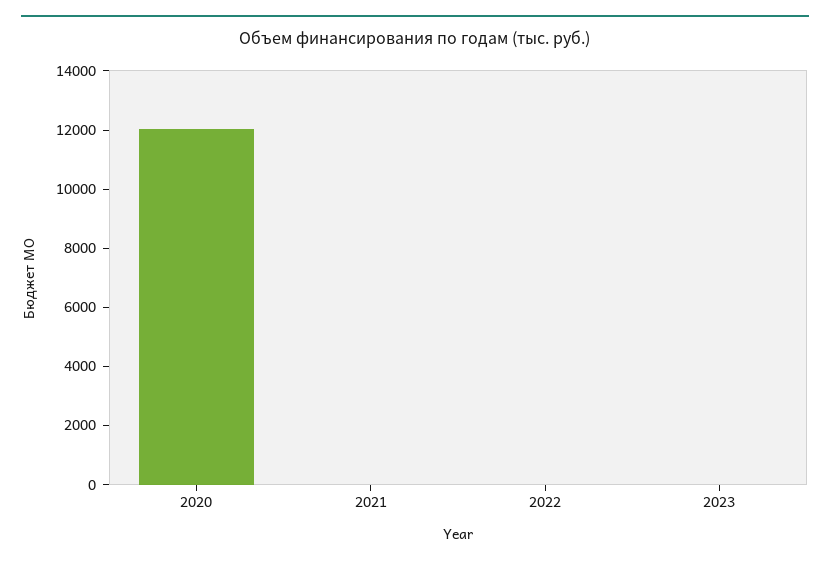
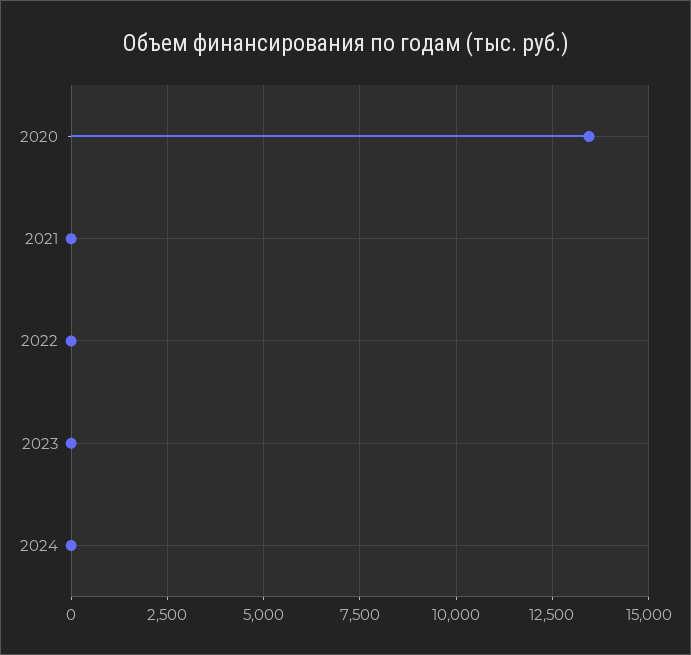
2020: 12000 -> 13500
2024: none -> 0

